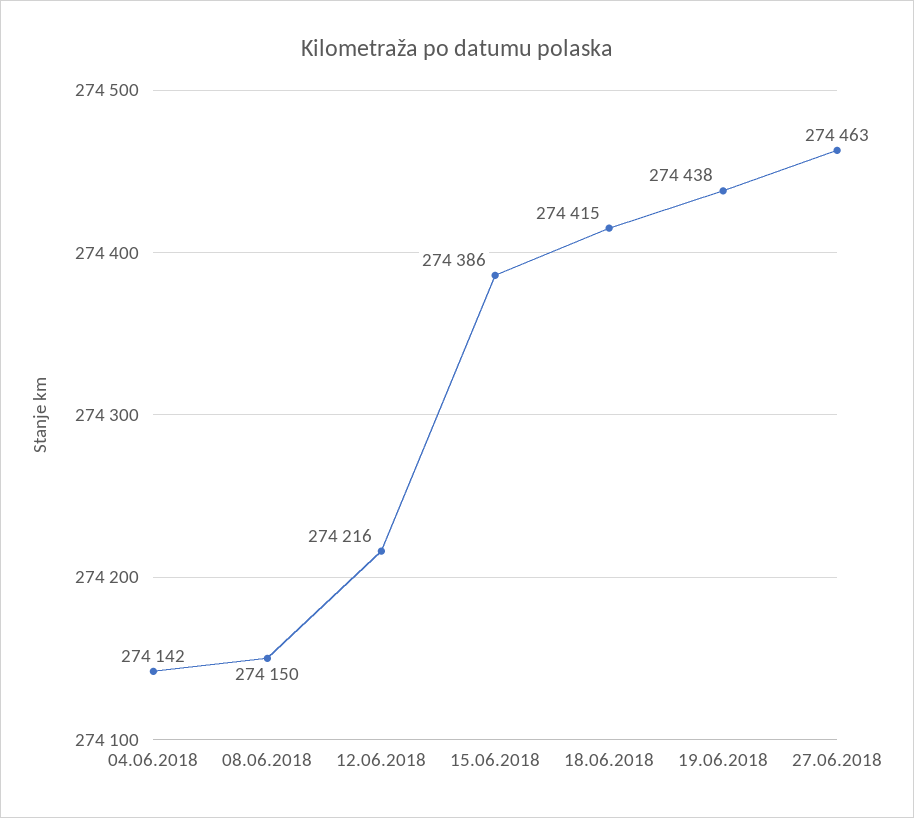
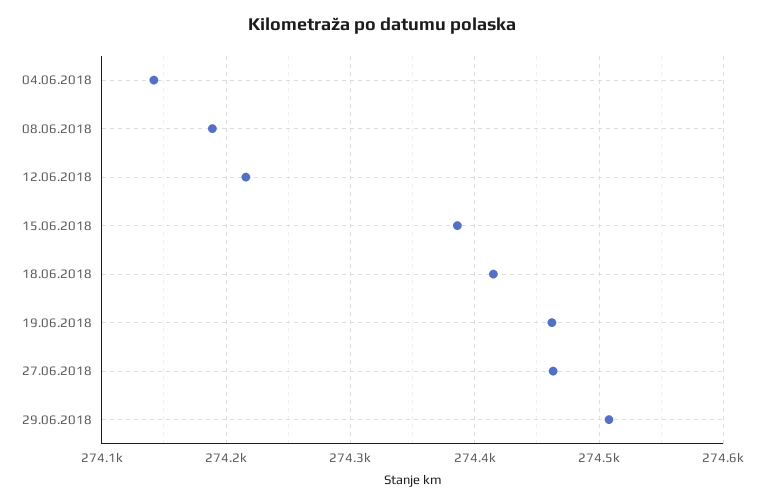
08.06.2018: 274150 -> 274190
19.06.2018: 274438 -> 274460
29.06.2018: none -> 274510

